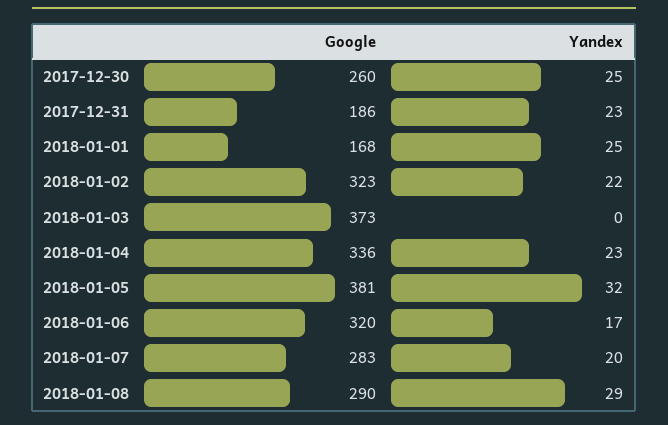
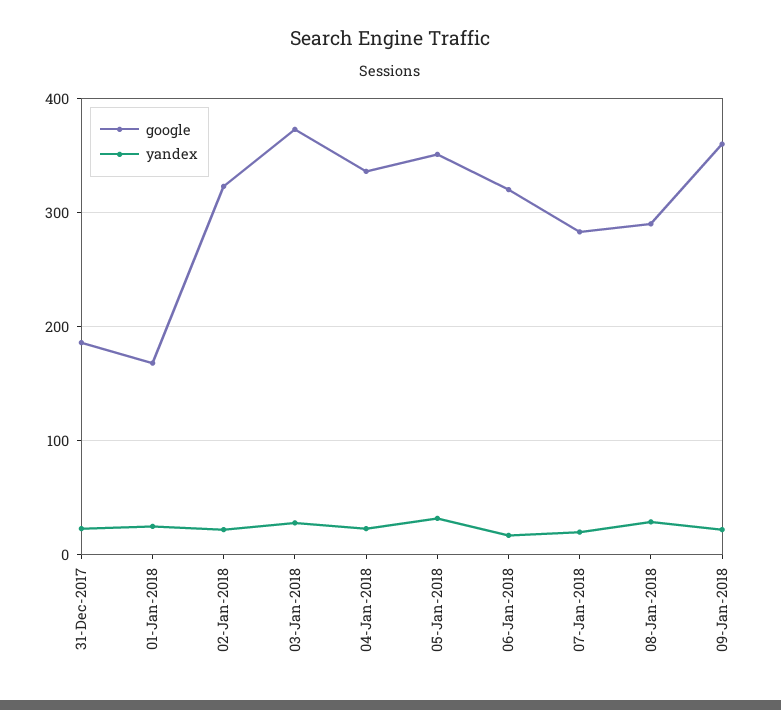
Google, 2017-12-30: 260 -> none
Yandex, 2017-12-30: 25 -> none
Yandex, 2018-01-03: 0 -> 30
Google, 2018-01-05: 381 -> 350
Google, 09-Jan-2018: none -> 360
Yandex, 09-Jan-2018: none -> 20

